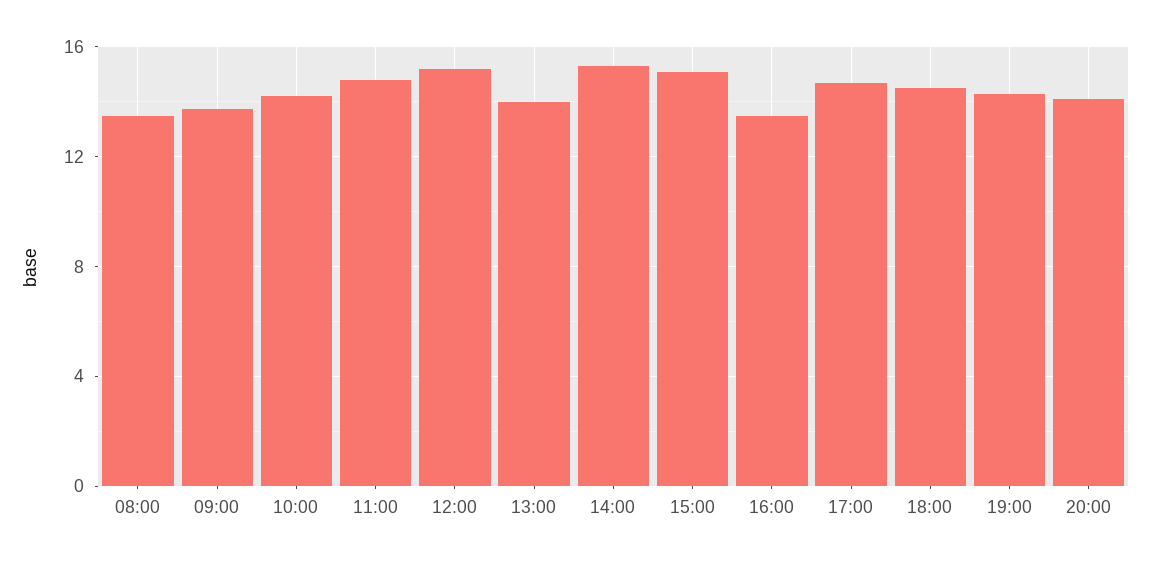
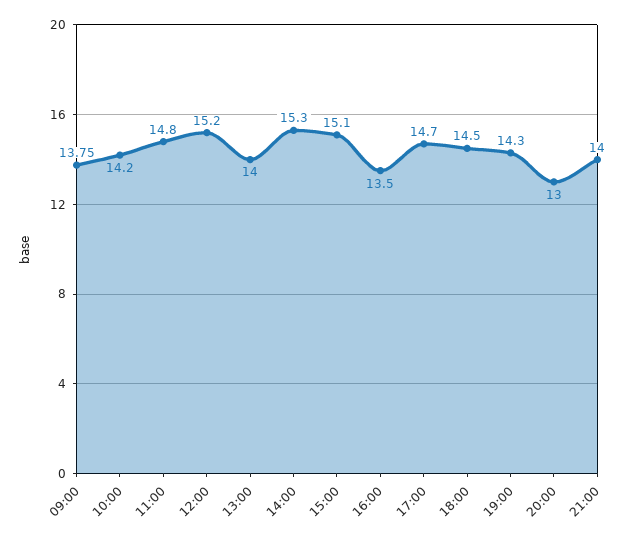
08:00: 13.5 -> none
20:00: 14 -> 13
21:00: none -> 14

